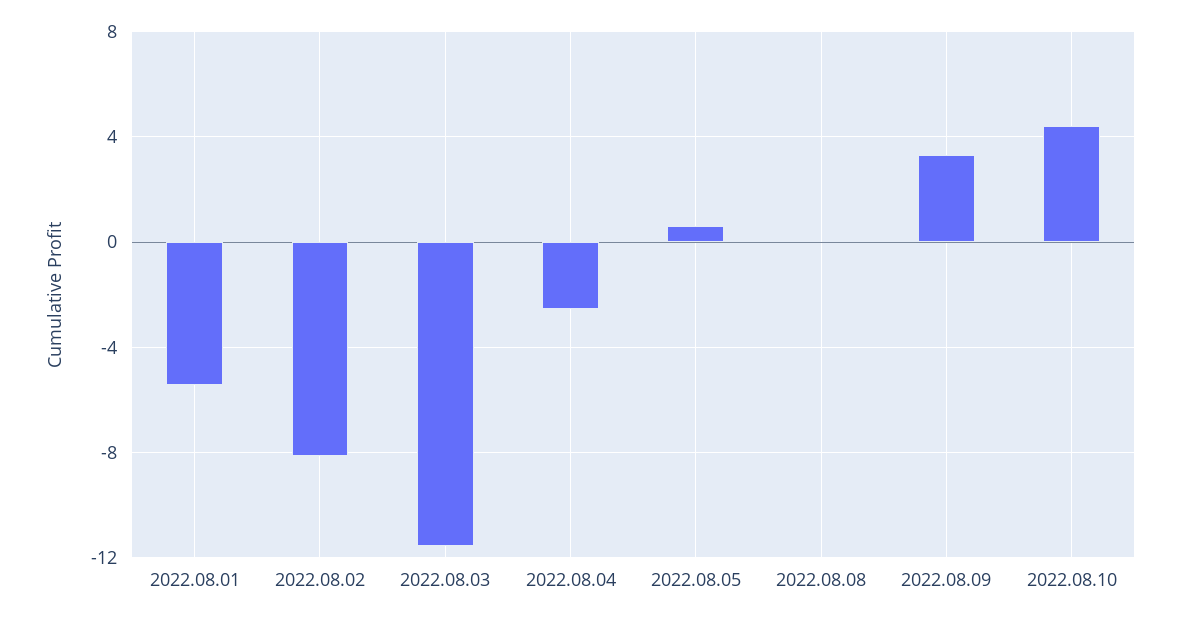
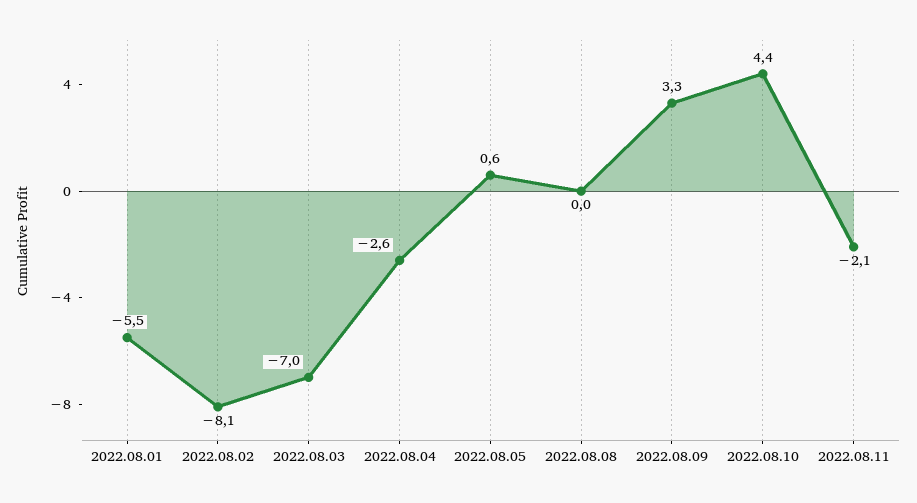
2022.08.03: -11.5 -> -7
2022.08.11: none -> -2.1

